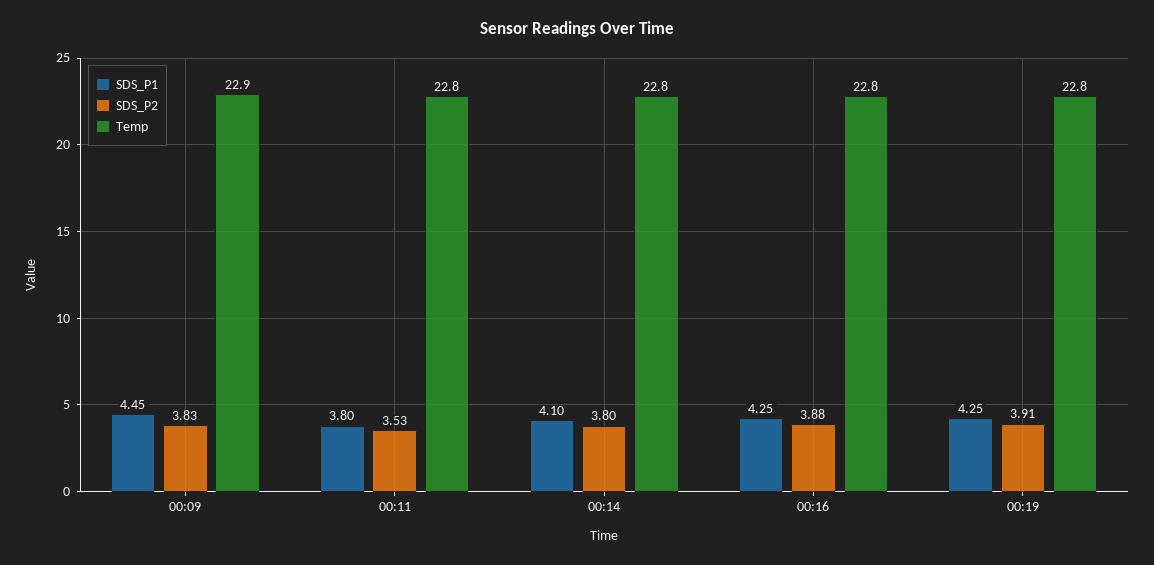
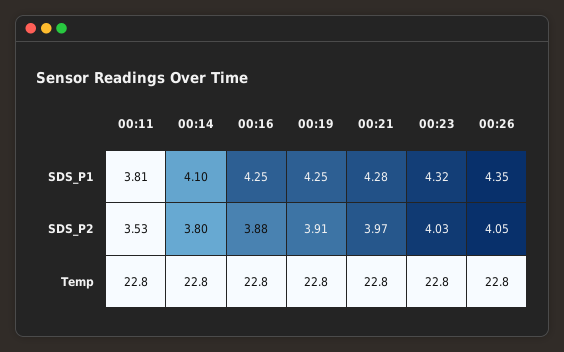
SDS_P1, 00:09: 4.45 -> none
SDS_P2, 00:09: 3.83 -> none
Temp, 00:09: 22.9 -> none
SDS_P1, 00:11: 3.8 -> 3.81
SDS_P1, 00:21: none -> 4.28
SDS_P1, 00:23: none -> 4.32
SDS_P1, 00:26: none -> 4.35
SDS_P2, 00:21: none -> 3.97
SDS_P2, 00:23: none -> 4.03
SDS_P2, 00:26: none -> 4.05
Temp, 00:21: none -> 22.8
Temp, 00:23: none -> 22.8
Temp, 00:26: none -> 22.8

